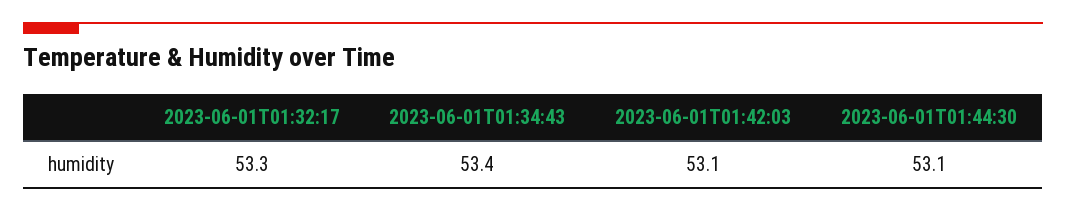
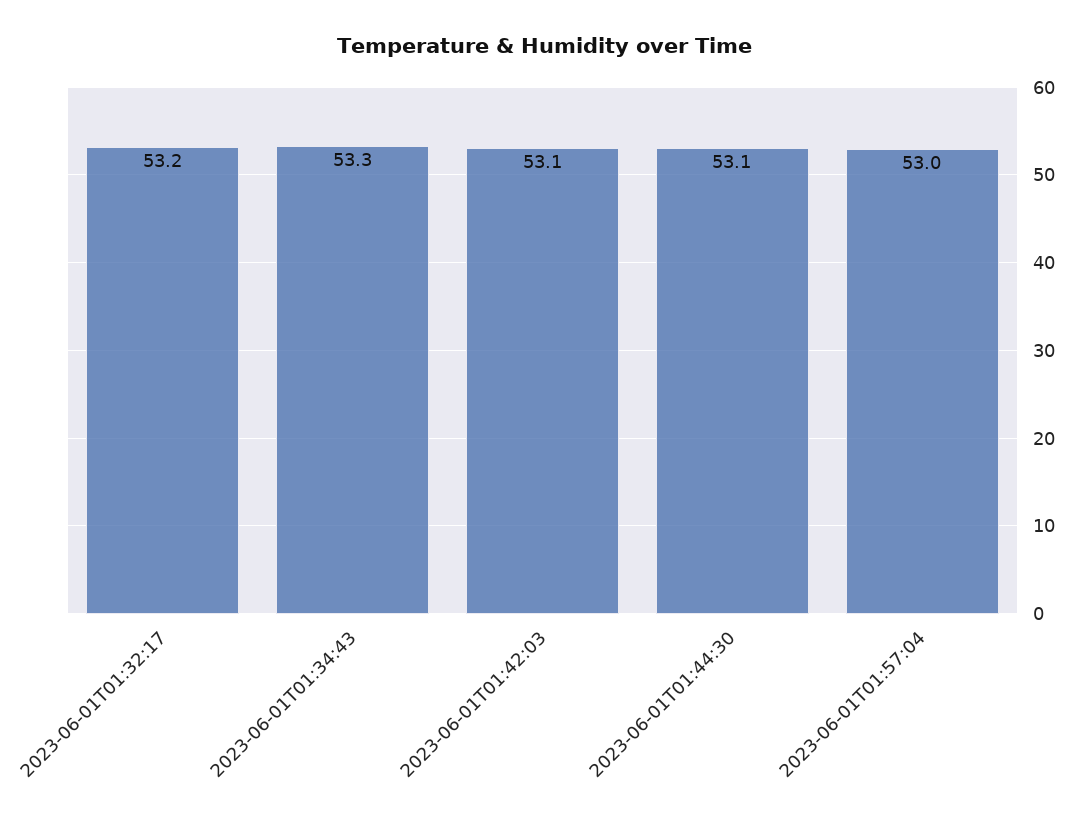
2023-06-01T01:32:17: 53.3 -> 53.2
2023-06-01T01:34:43: 53.4 -> 53.3
2023-06-01T01:57:04: none -> 53

